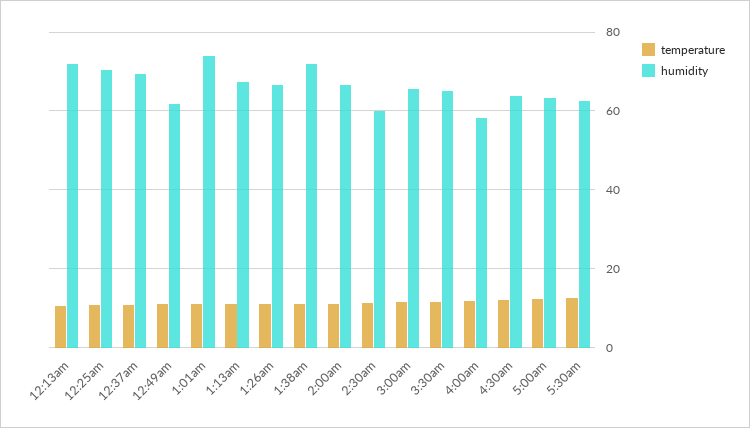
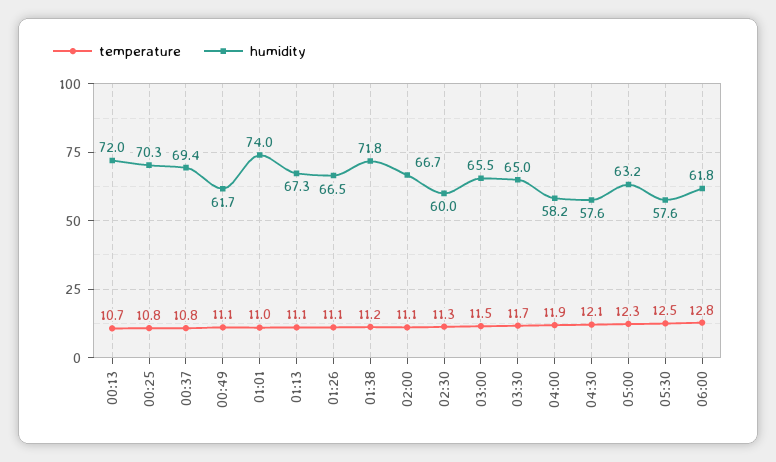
humidity, 4:30am: 64 -> 57.6
humidity, 5:30am: 62 -> 57.6
temperature, 06:00: none -> 12.8
humidity, 06:00: none -> 61.8

